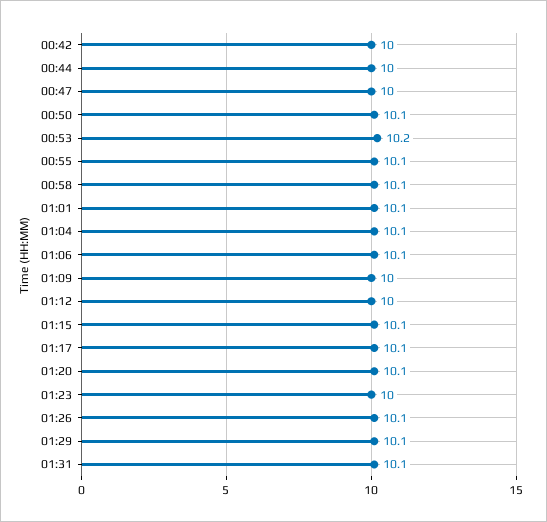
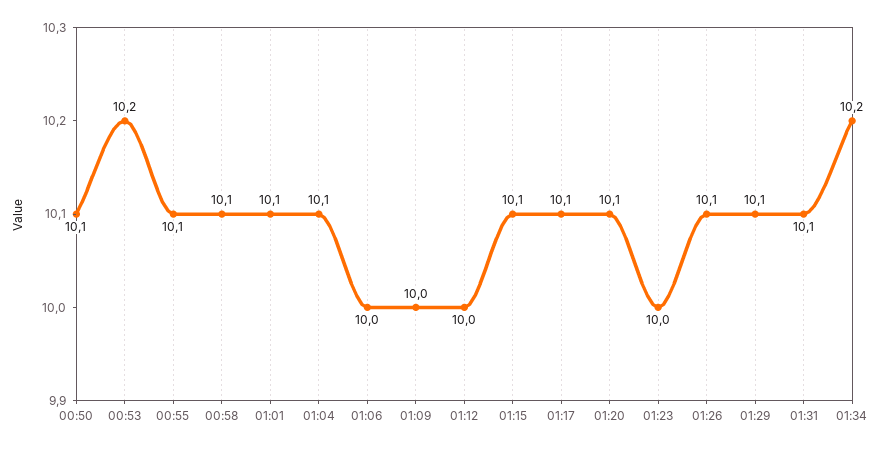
00:42: 10 -> none
00:44: 10 -> none
00:47: 10 -> none
01:06: 10.1 -> 10
01:34: none -> 10.2

